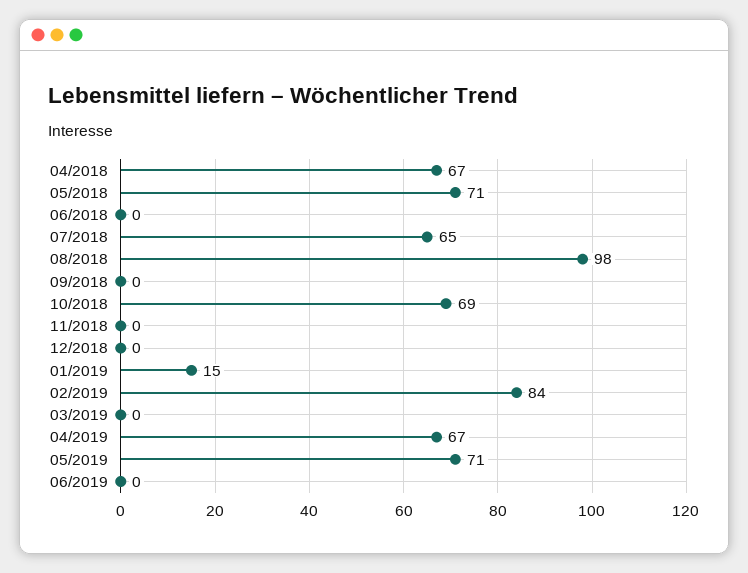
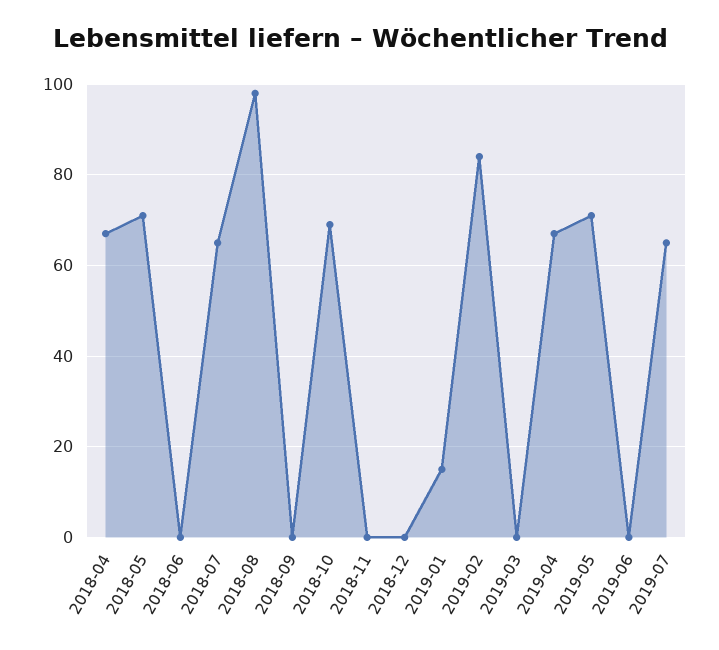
2019-07: none -> 65

